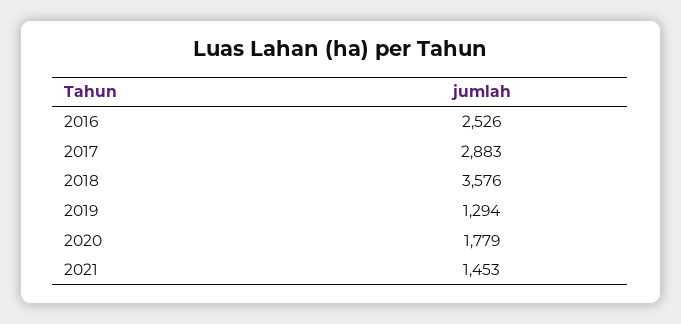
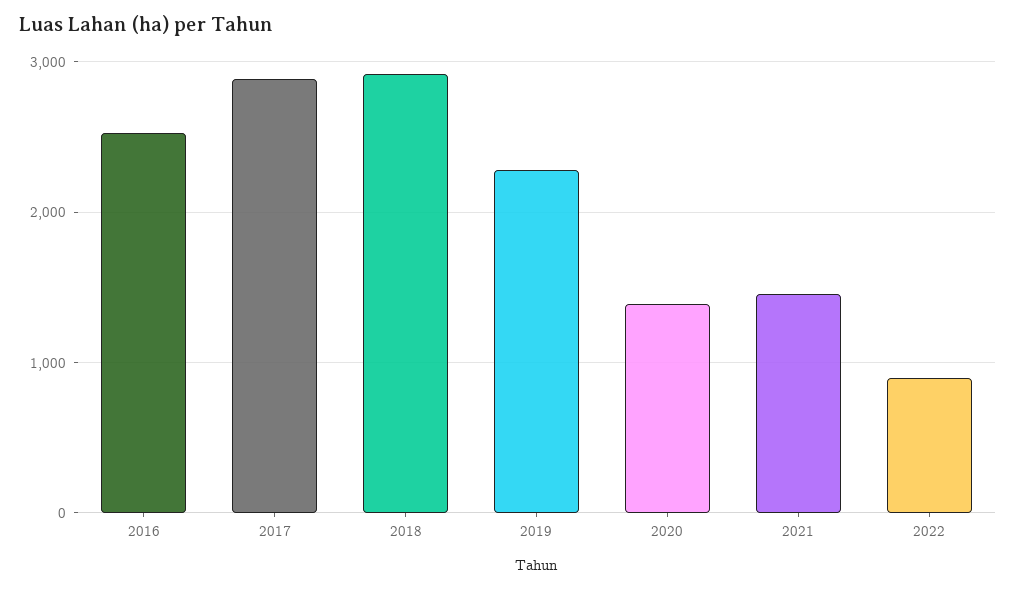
2018: 3576 -> 2900
2019: 1294 -> 2300
2020: 1779 -> 1400
2022: none -> 900

